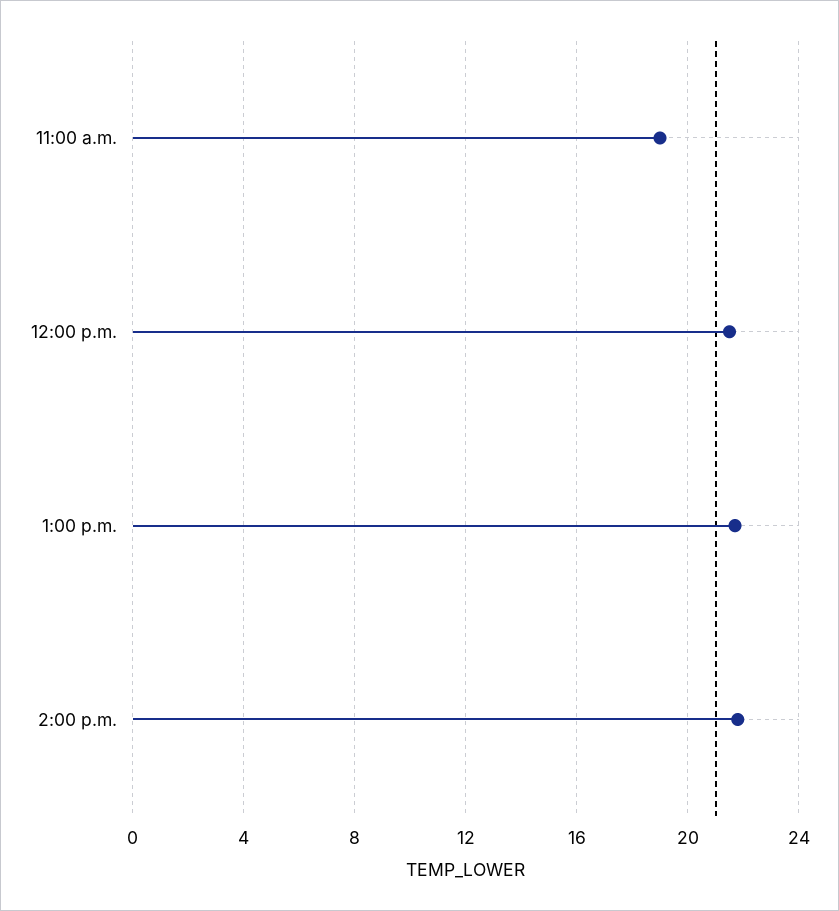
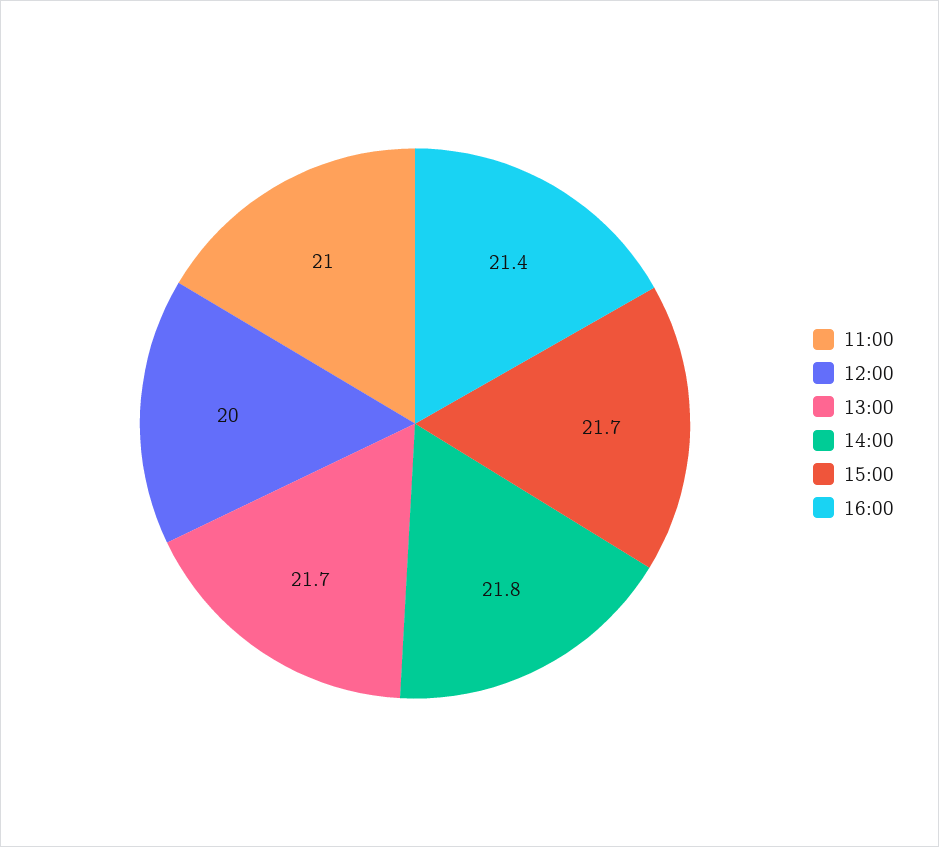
11:00 a.m.: 19 -> 21
12:00 p.m.: 21.5 -> 20
15:00: none -> 21.7
16:00: none -> 21.4

